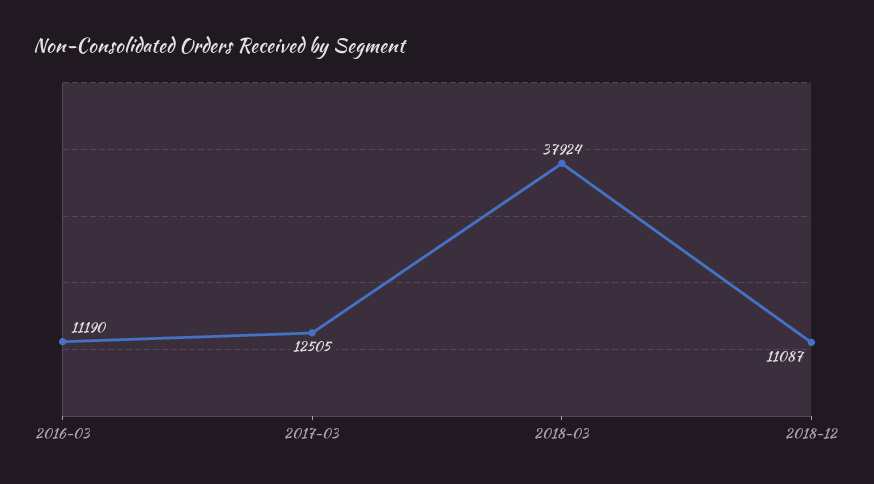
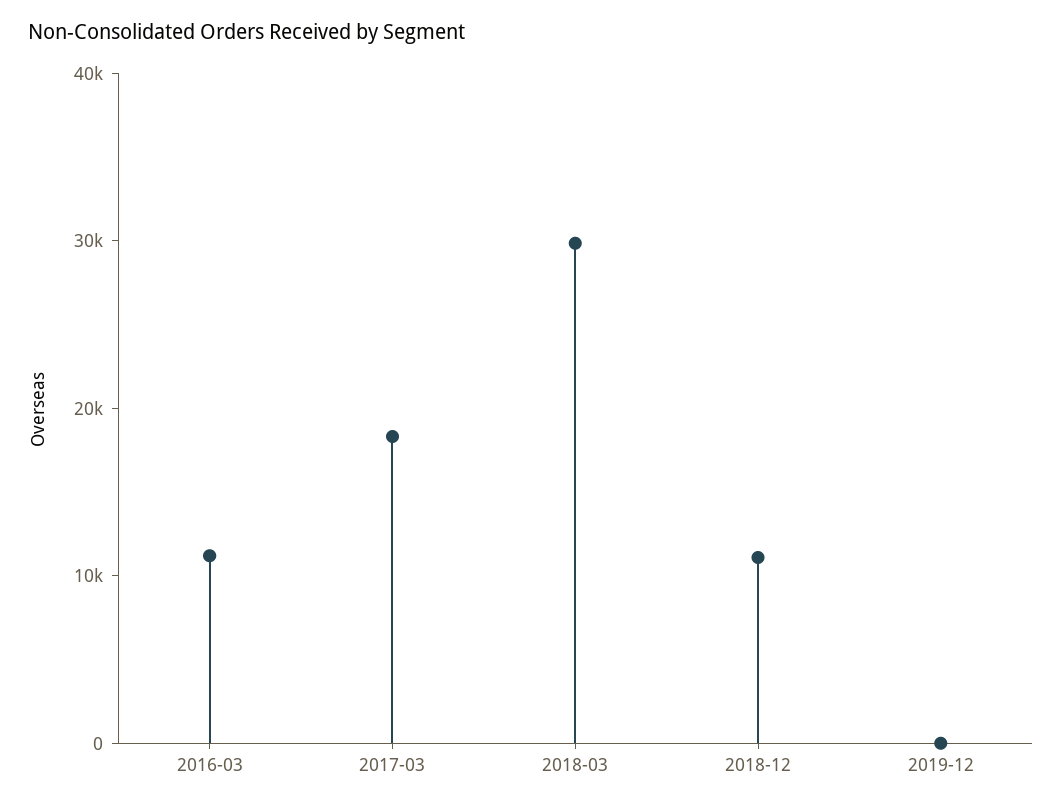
2017-03: 12505 -> 18000
2018-03: 37924 -> 30000
2019-12: none -> 0

